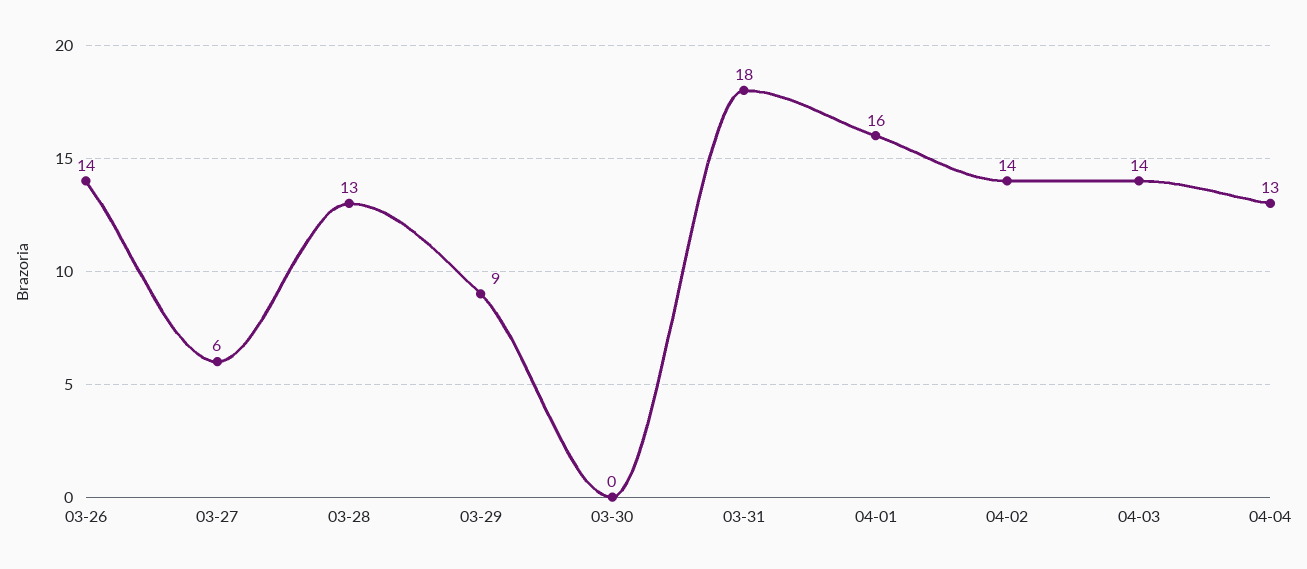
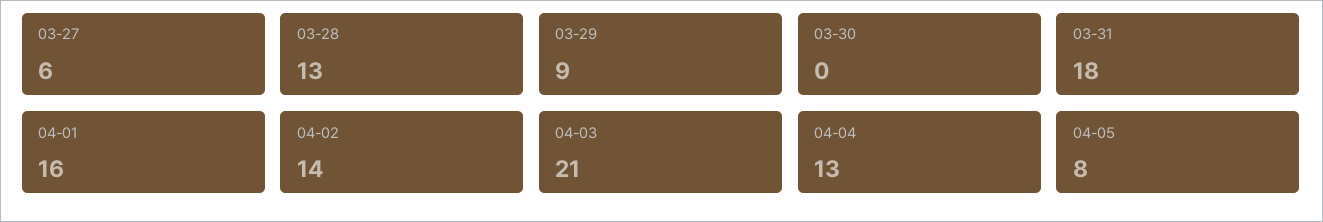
03-26: 14 -> none
04-03: 14 -> 21
04-05: none -> 8

